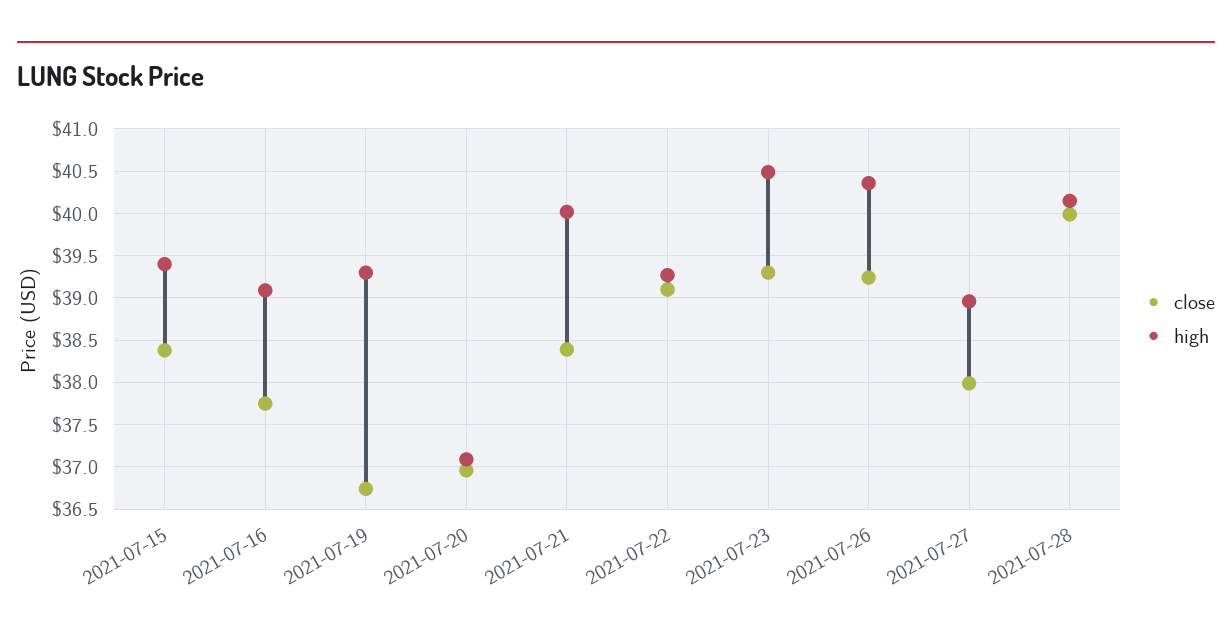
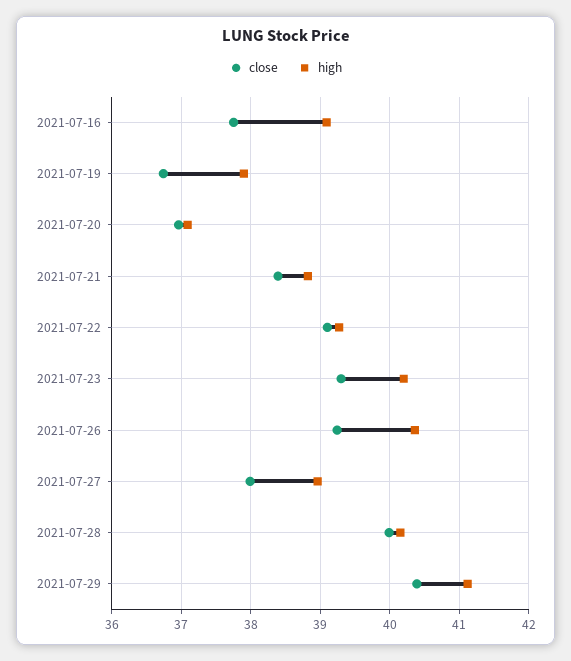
close, 2021-07-15: 38.4 -> none
high, 2021-07-15: 39.4 -> none
high, 2021-07-19: 39.3 -> 37.9
high, 2021-07-21: 40 -> 38.8
high, 2021-07-23: 40.5 -> 40.2
close, 2021-07-29: none -> 40.4
high, 2021-07-29: none -> 41.1

